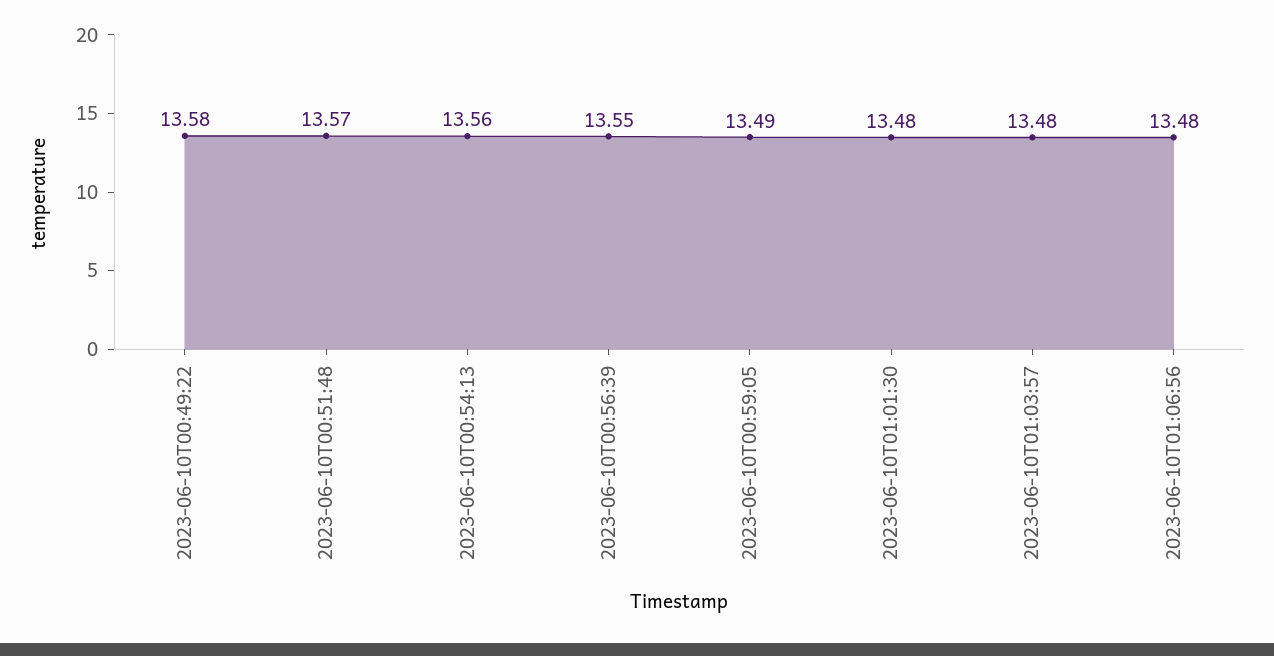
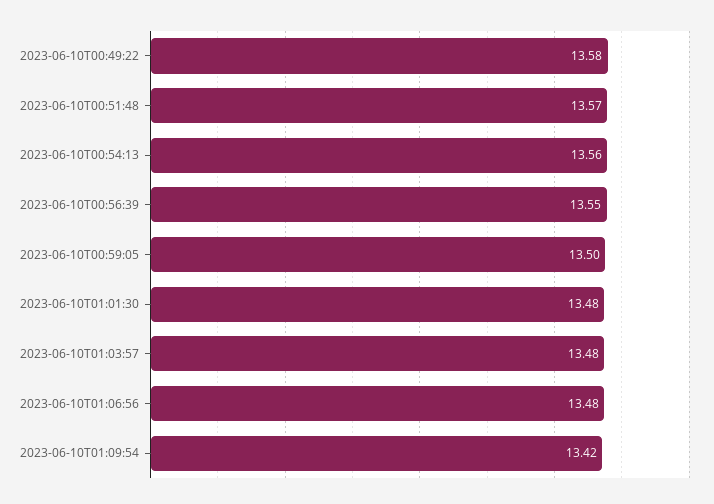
2023-06-10T00:59:05: 13.49 -> 13.5
2023-06-10T01:09:54: none -> 13.42

